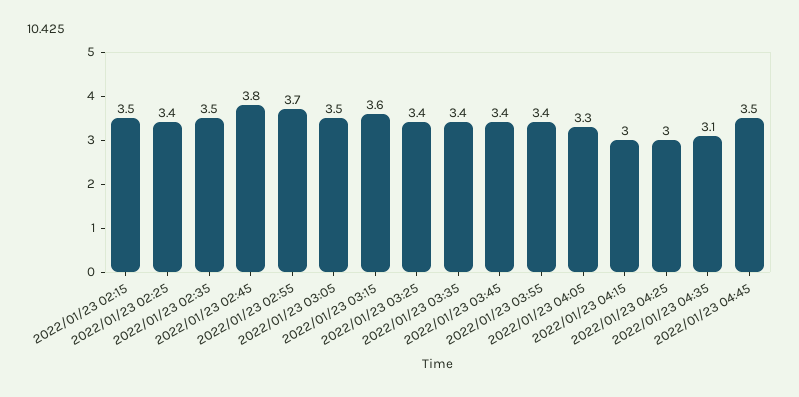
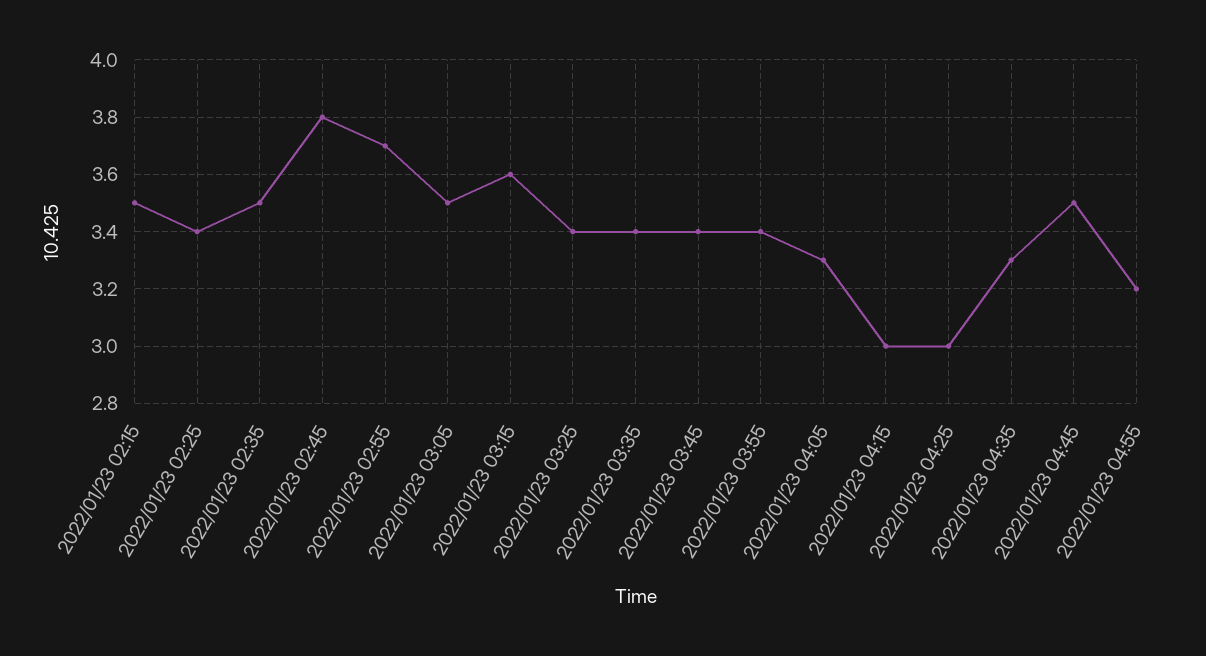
2022/01/23 04:35: 3.1 -> 3.3
2022/01/23 04:55: none -> 3.2

